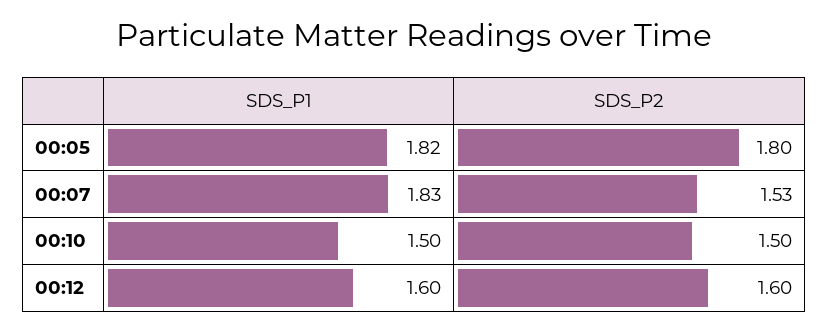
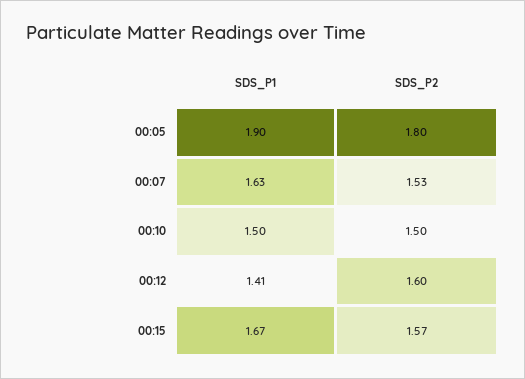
SDS_P1, 00:05: 1.82 -> 1.9
SDS_P1, 00:07: 1.83 -> 1.63
SDS_P1, 00:12: 1.6 -> 1.41
SDS_P1, 00:15: none -> 1.67
SDS_P2, 00:15: none -> 1.57

